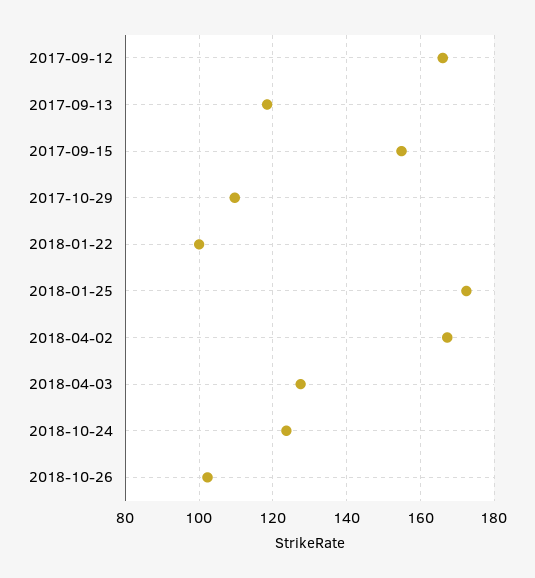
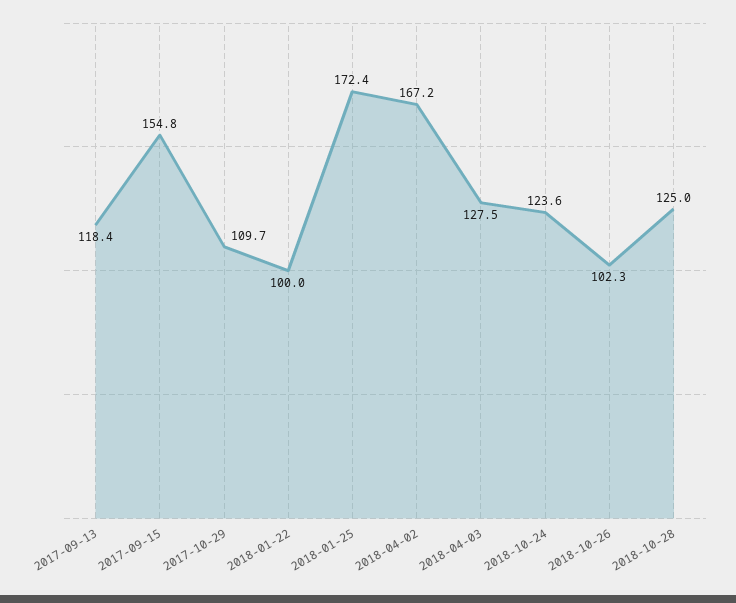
2017-09-12: 166 -> none
2018-10-28: none -> 125

